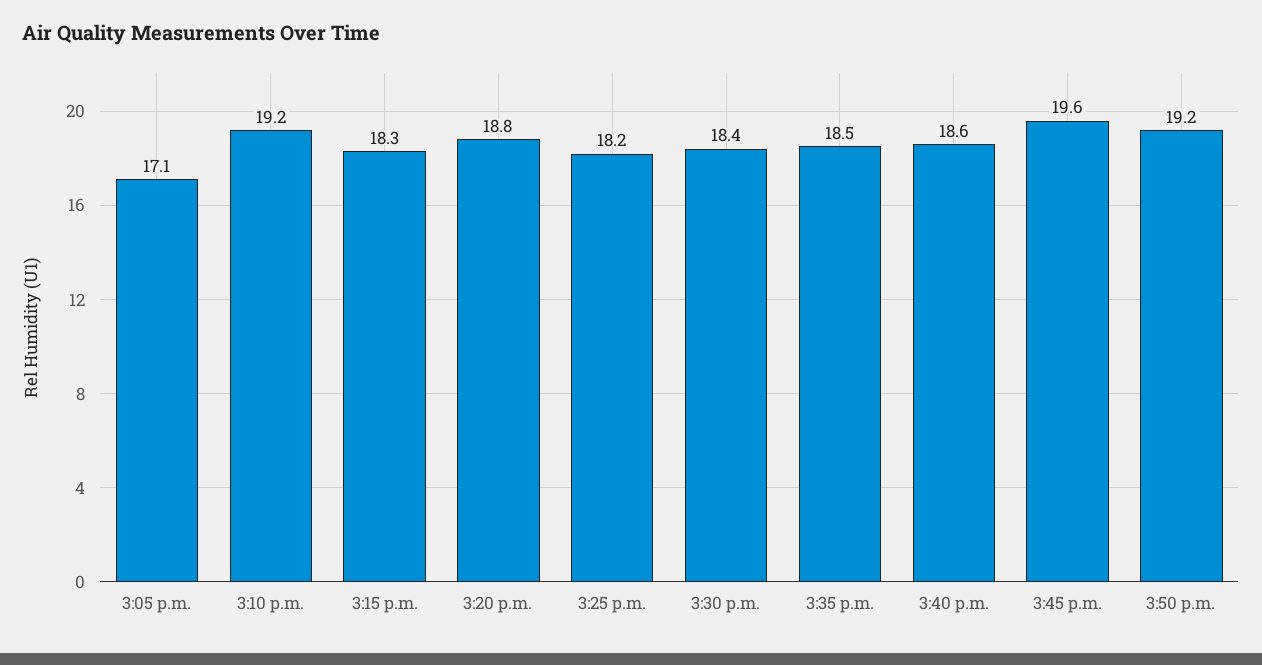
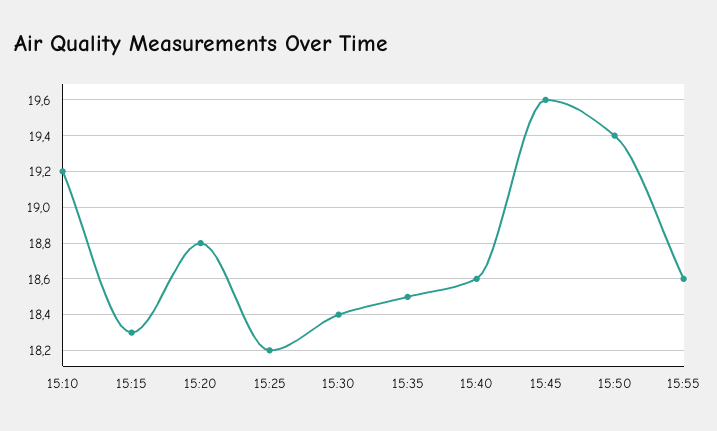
3:05 p.m.: 17.1 -> none
3:50 p.m.: 19.2 -> 19.4
15:55: none -> 18.6

